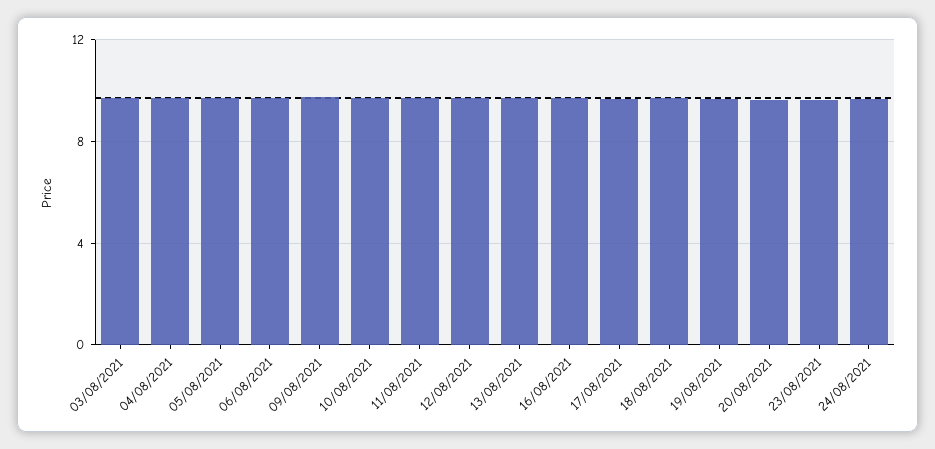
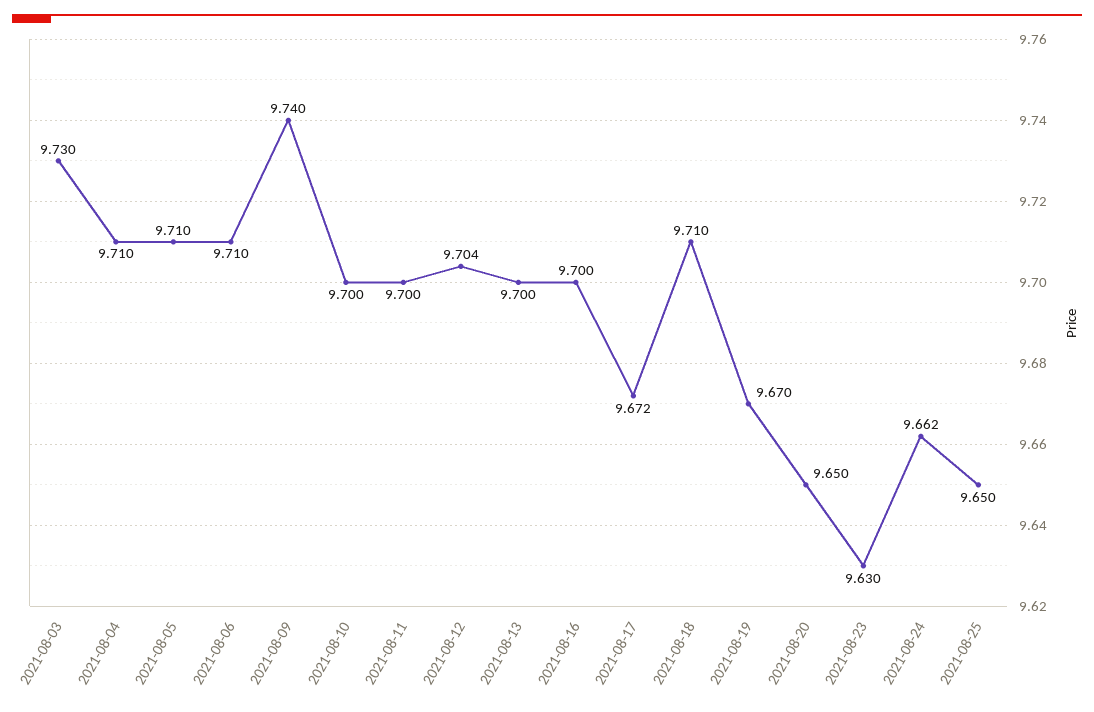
2021-08-25: none -> 9.65

